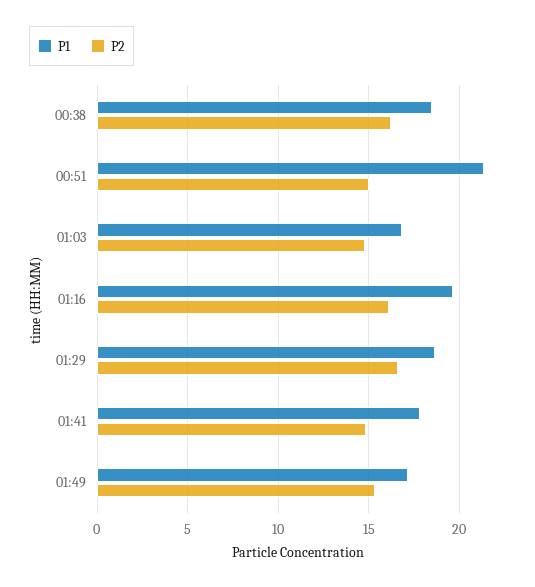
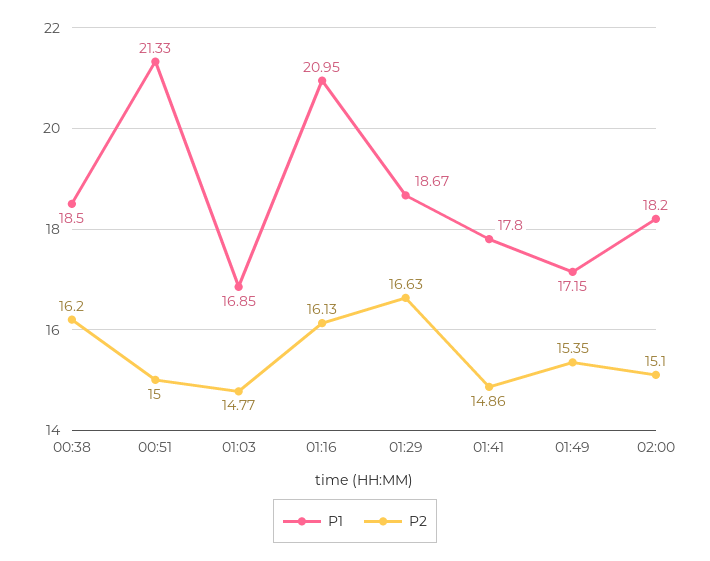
P1, 01:16: 19.5 -> 20.95
P1, 02:00: none -> 18.2
P2, 02:00: none -> 15.1

